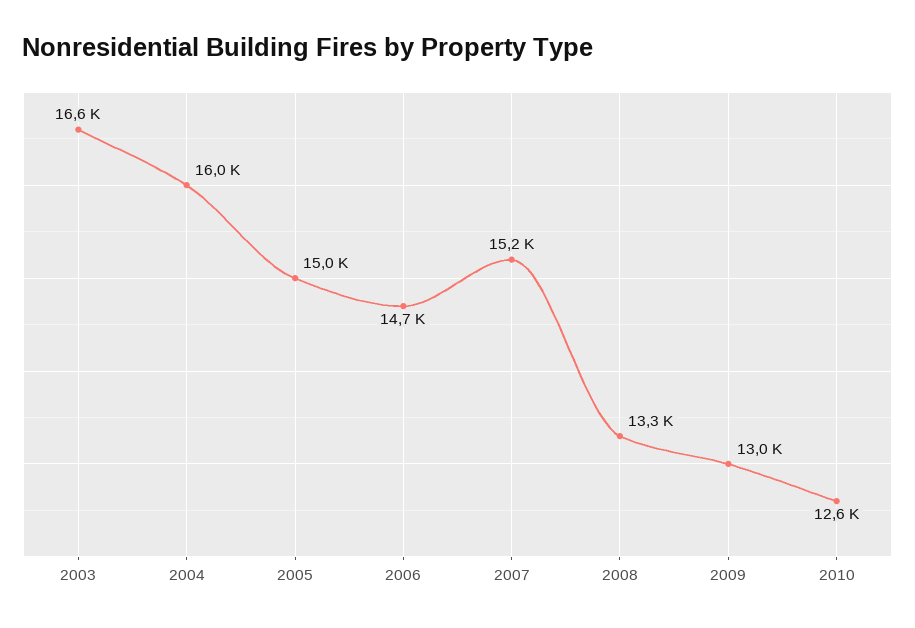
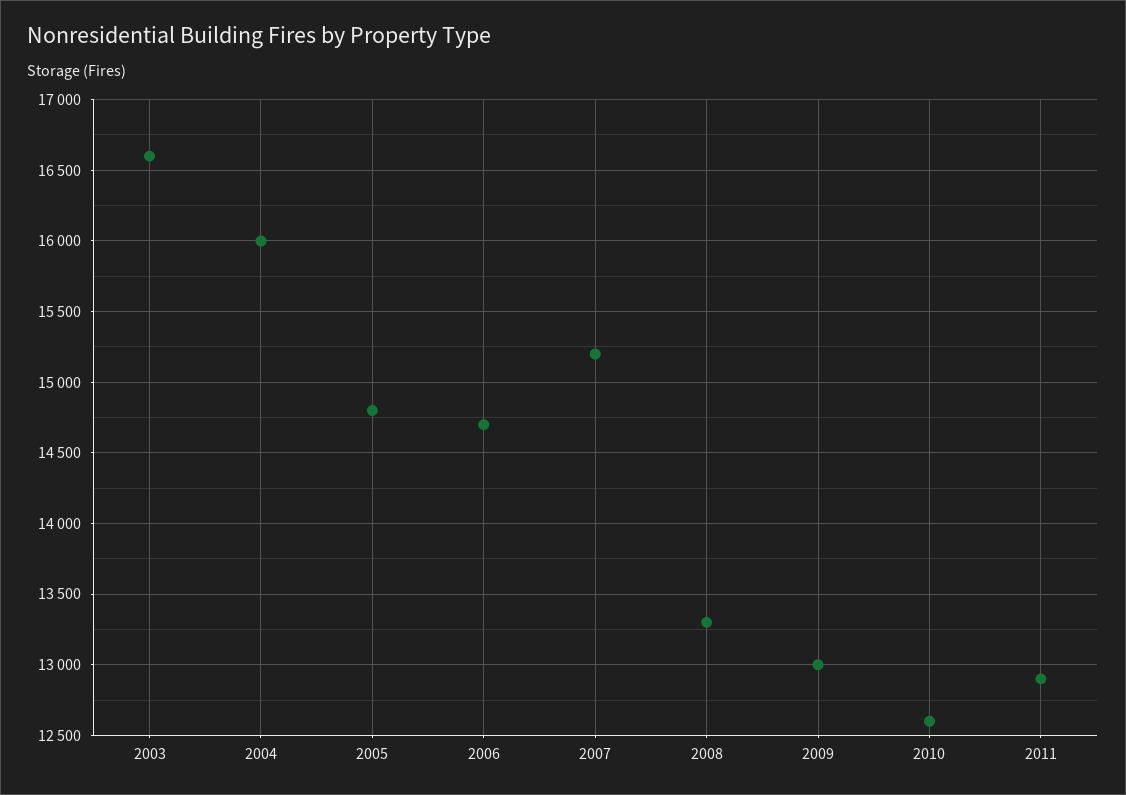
2005: 15000 -> 14800
2011: none -> 12900

